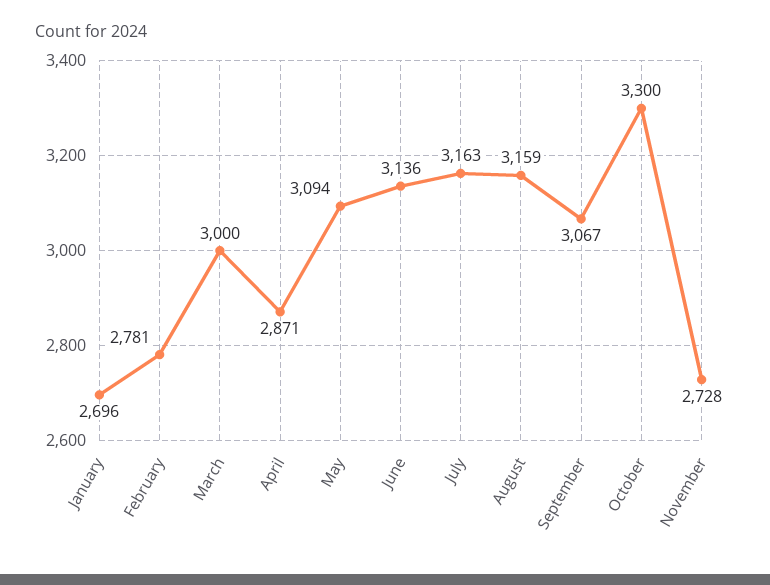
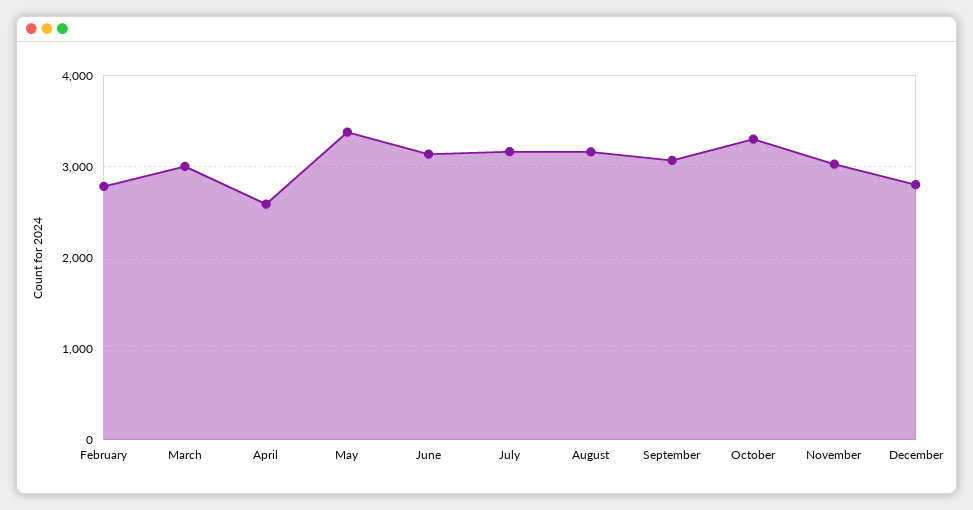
January: 2696 -> none
April: 2871 -> 2600
May: 3094 -> 3400
November: 2728 -> 3000
December: none -> 2800

